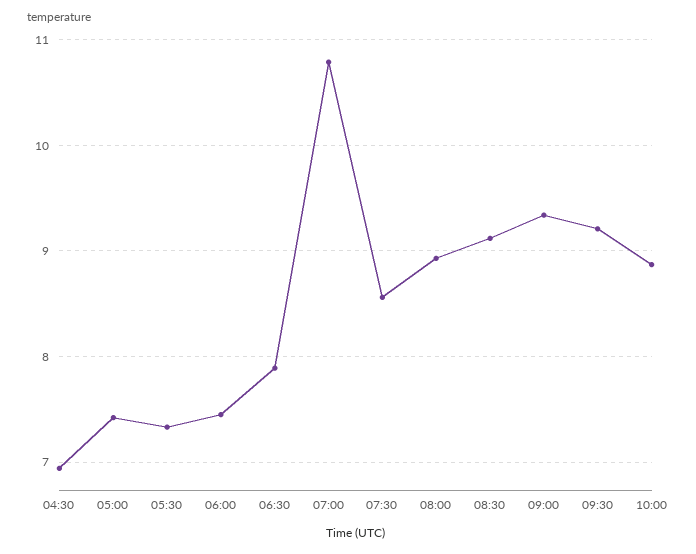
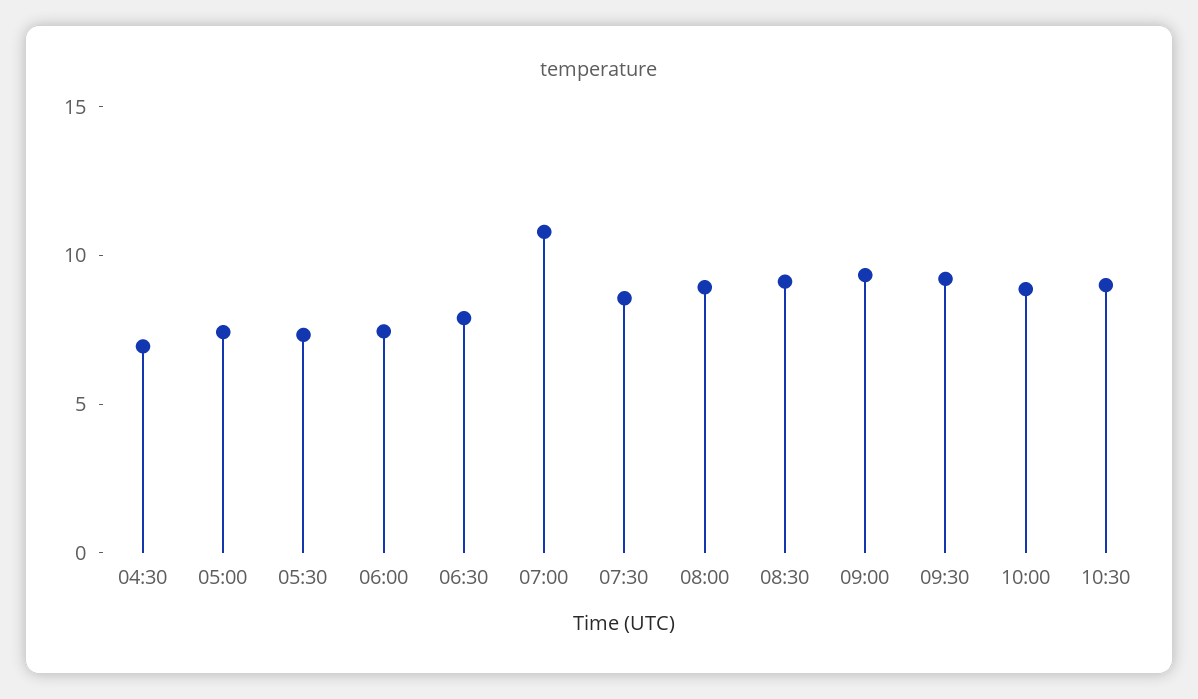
10:30: none -> 9

